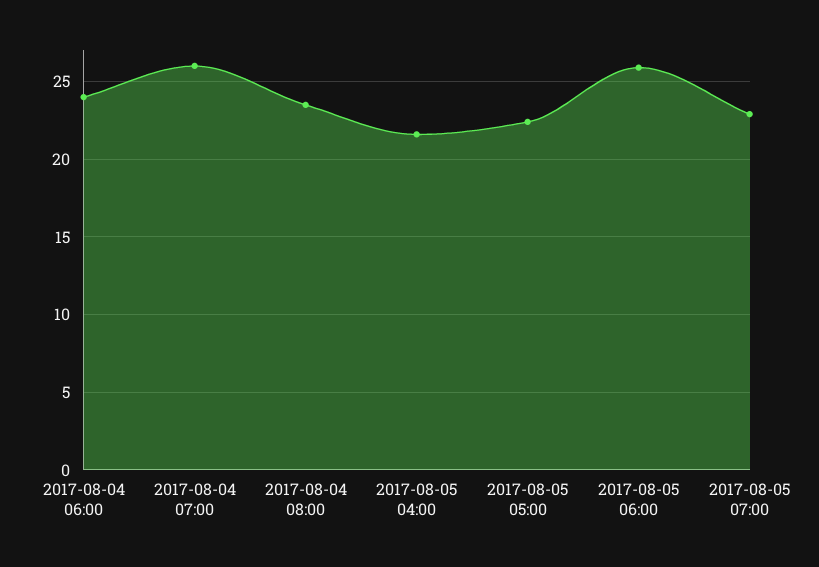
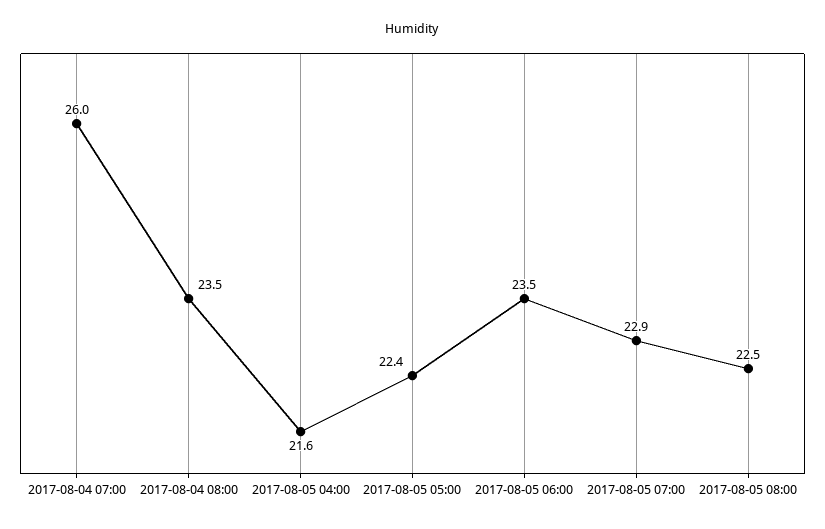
2017-08-04 06:00: 24 -> none
2017-08-05 06:00: 26 -> 23.5
2017-08-05 08:00: none -> 22.5

